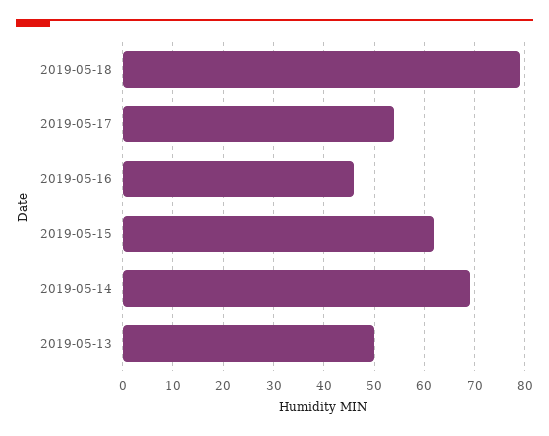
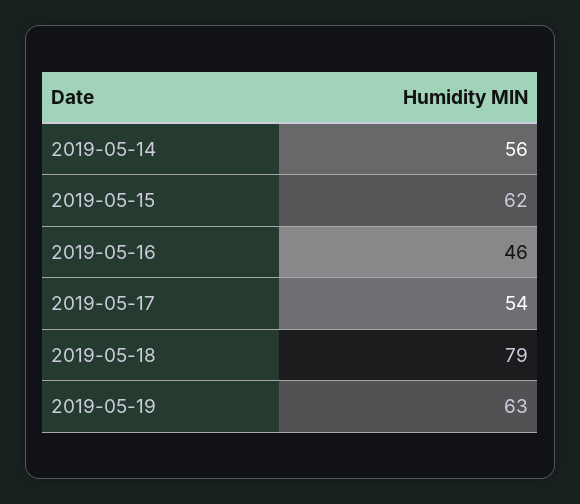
2019-05-14: 70 -> 56
2019-05-13: 50 -> none
2019-05-19: none -> 63

